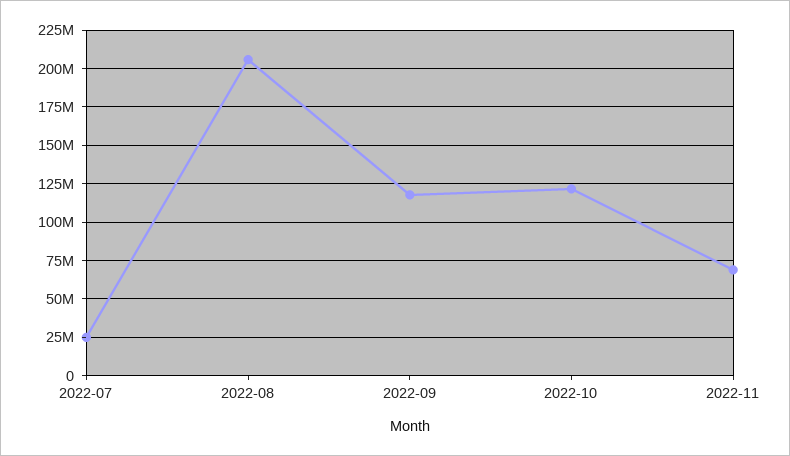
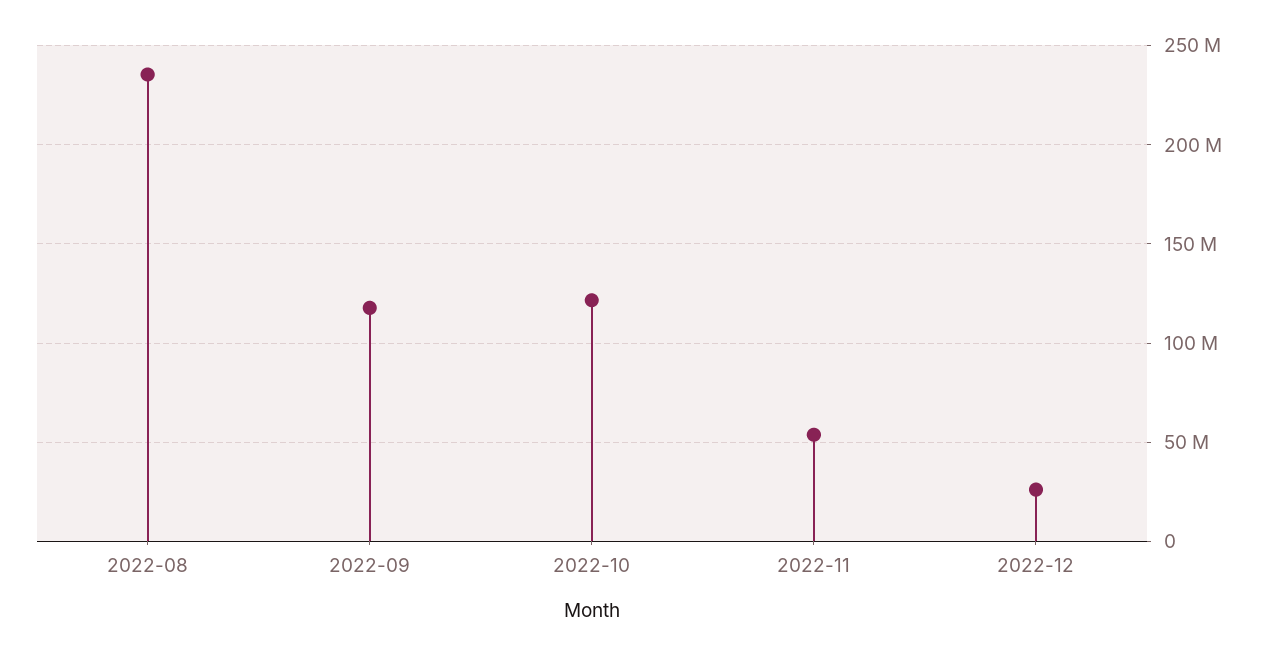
2022-07: 25000000 -> none
2022-08: 205000000 -> 235000000
2022-11: 70000000 -> 55000000
2022-12: none -> 25000000

